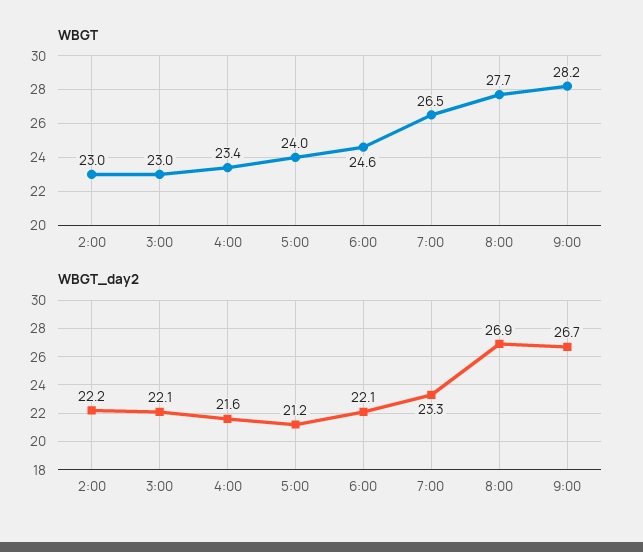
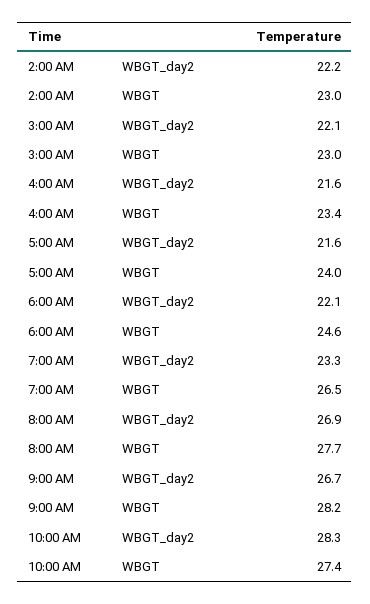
WBGT_day2, 5:00: 21.2 -> 21.6
WBGT_day2, 10:00 AM: none -> 28.3
WBGT, 10:00 AM: none -> 27.4

